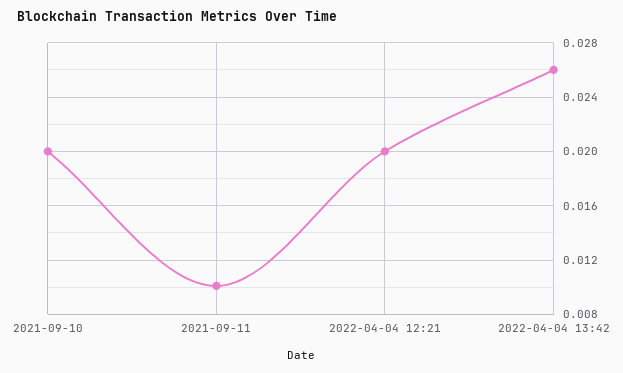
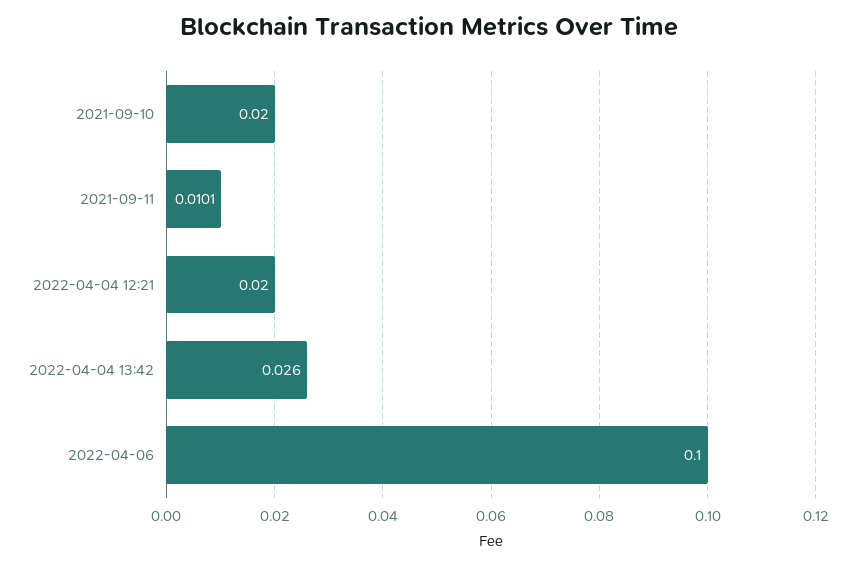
2022-04-06: none -> 0.1

